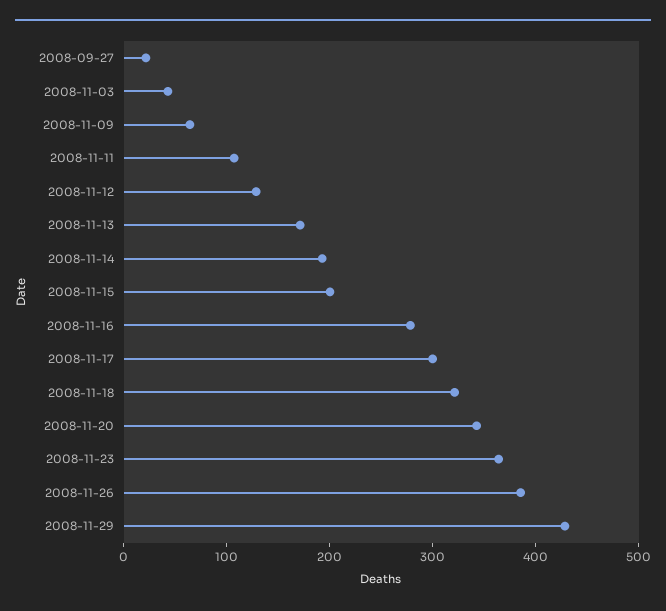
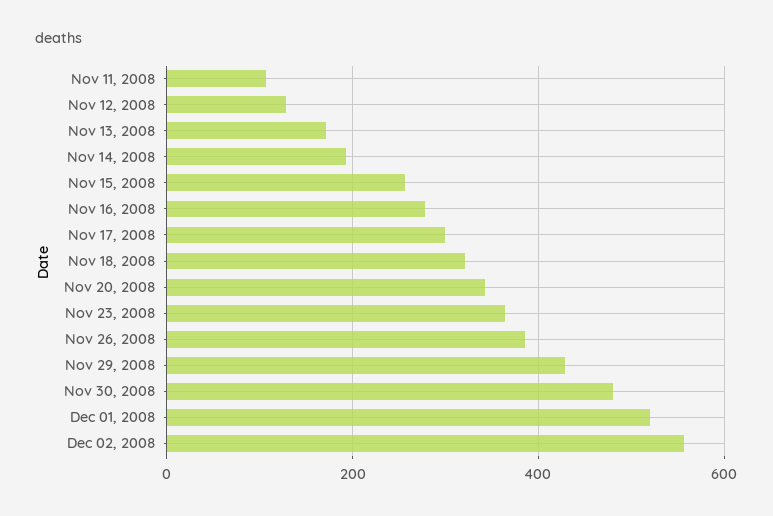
2008-09-27: 20 -> none
2008-11-03: 40 -> none
2008-11-09: 60 -> none
2008-11-15: 200 -> 260
Nov 30, 2008: none -> 480
Dec 01, 2008: none -> 520
Dec 02, 2008: none -> 560

